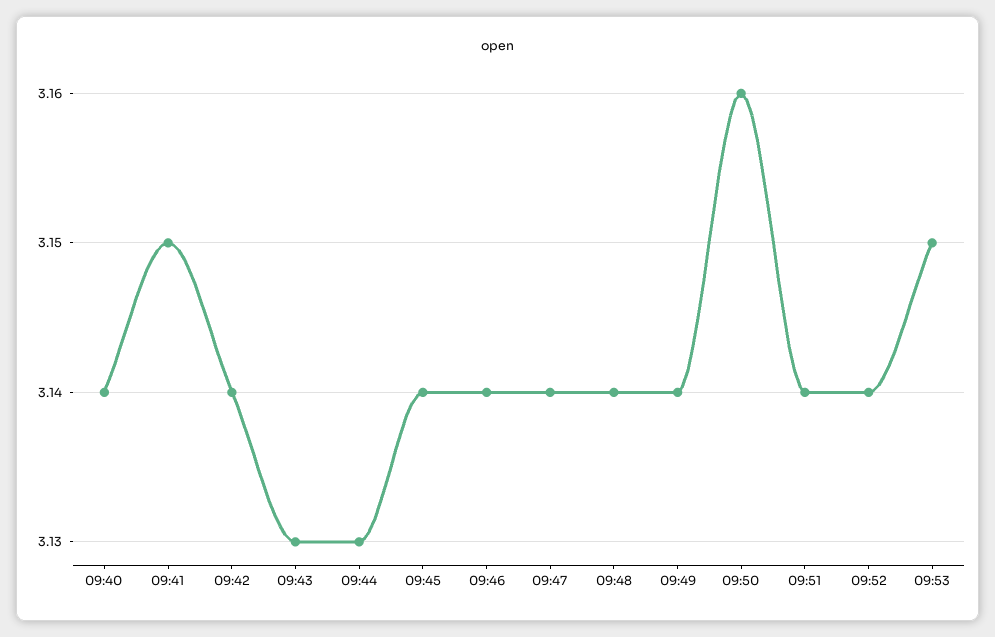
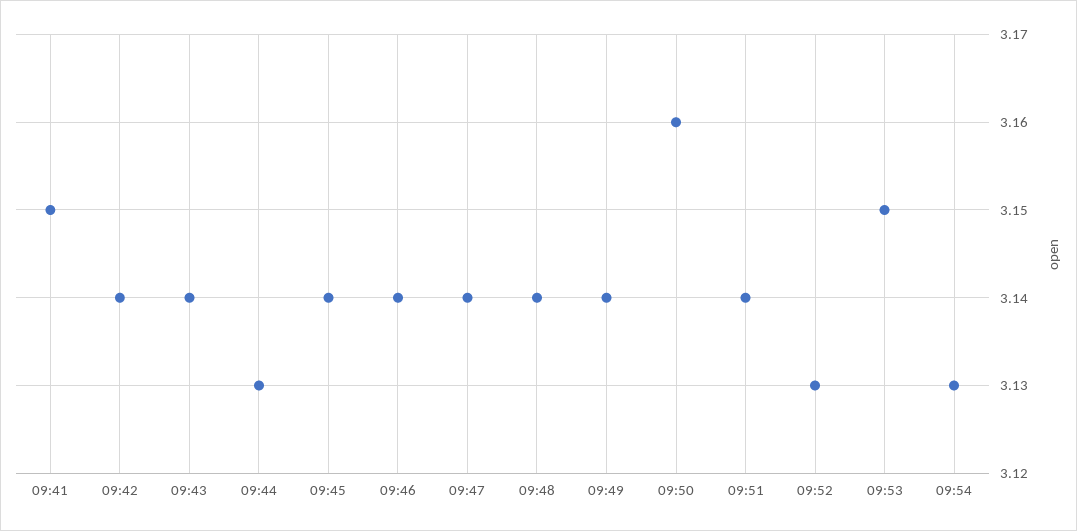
09:40: 3.14 -> none
09:43: 3.13 -> 3.14
09:52: 3.14 -> 3.13
09:54: none -> 3.13

